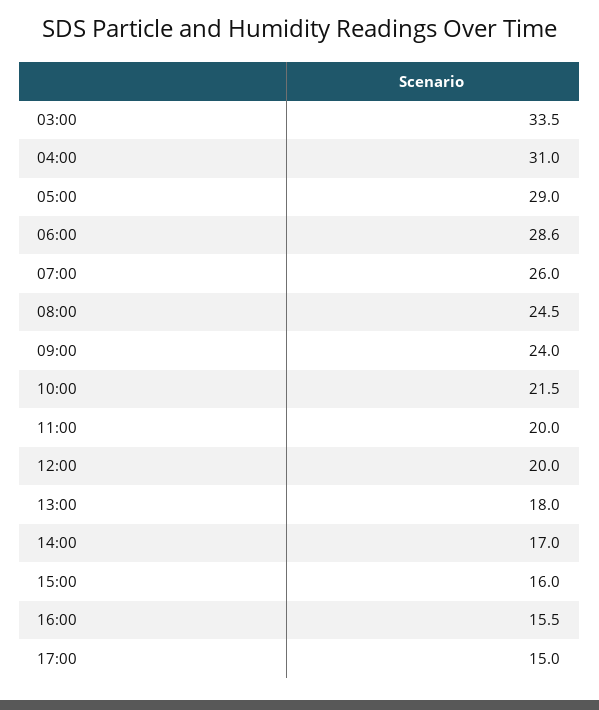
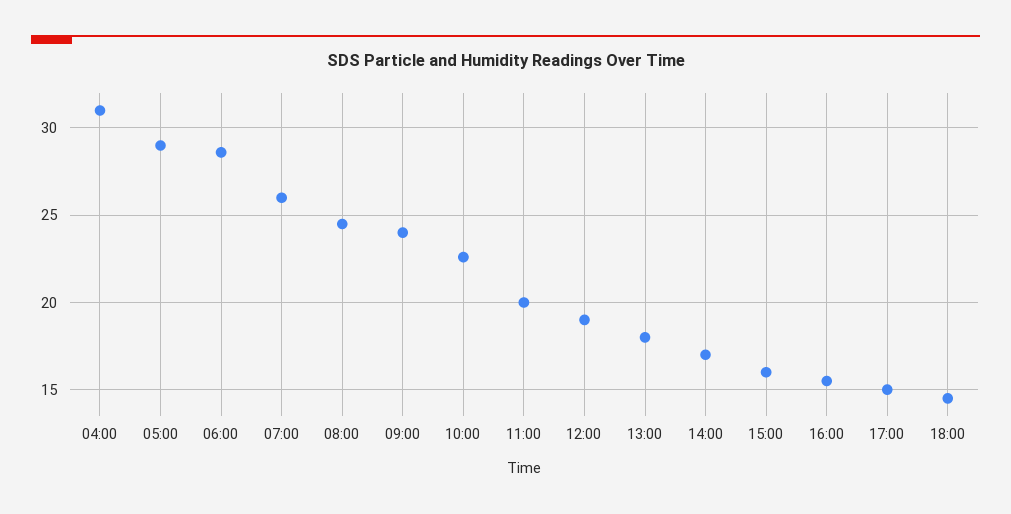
03:00: 33.5 -> none
10:00: 21.5 -> 22.5
12:00: 20 -> 19
18:00: none -> 14.5

